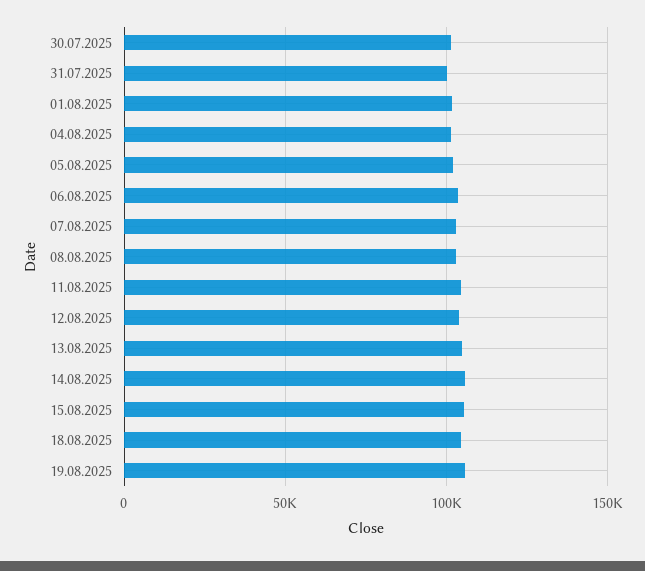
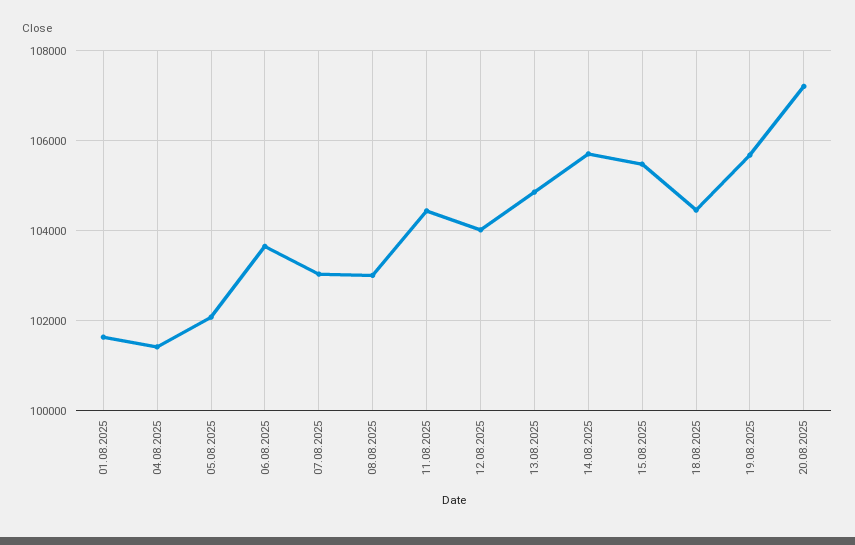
30.07.2025: 100000 -> none
31.07.2025: 100000 -> none
20.08.2025: none -> 107200

